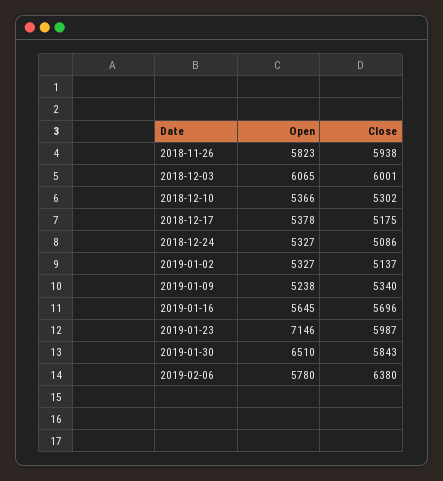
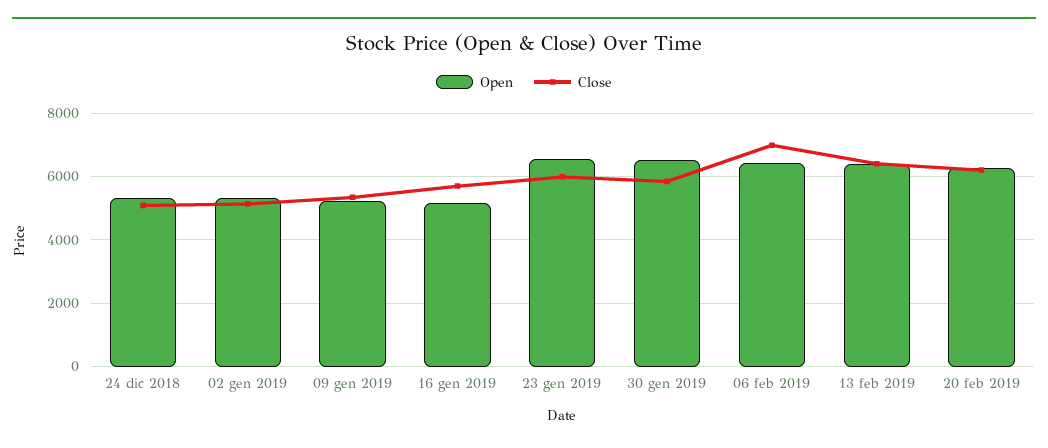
Open, 2018-11-26: 5823 -> none
Close, 2018-11-26: 5938 -> none
Open, 2018-12-03: 6065 -> none
Close, 2018-12-03: 6001 -> none
Open, 2018-12-10: 5366 -> none
Close, 2018-12-10: 5302 -> none
Open, 2018-12-17: 5378 -> none
Close, 2018-12-17: 5175 -> none
Open, 2019-01-16: 5645 -> 5200
Open, 2019-01-23: 7146 -> 6600
Open, 2019-02-06: 5780 -> 6400
Close, 2019-02-06: 6380 -> 7000
Open, 13 feb 2019: none -> 6400
Close, 13 feb 2019: none -> 6400
Open, 20 feb 2019: none -> 6200
Close, 20 feb 2019: none -> 6200

